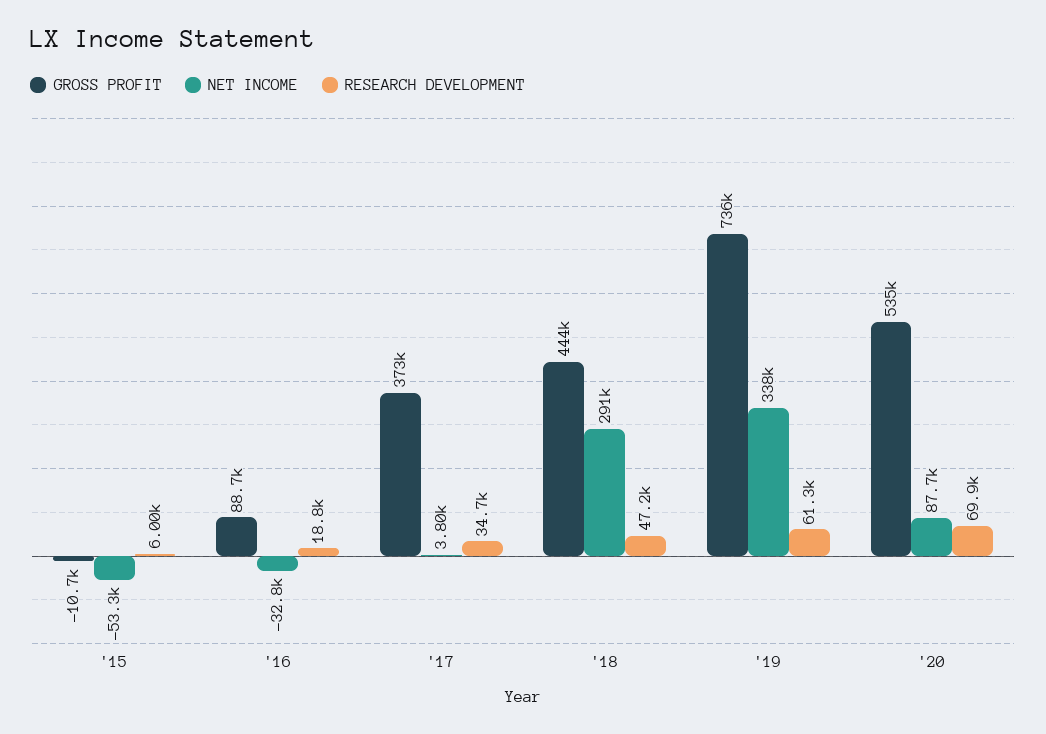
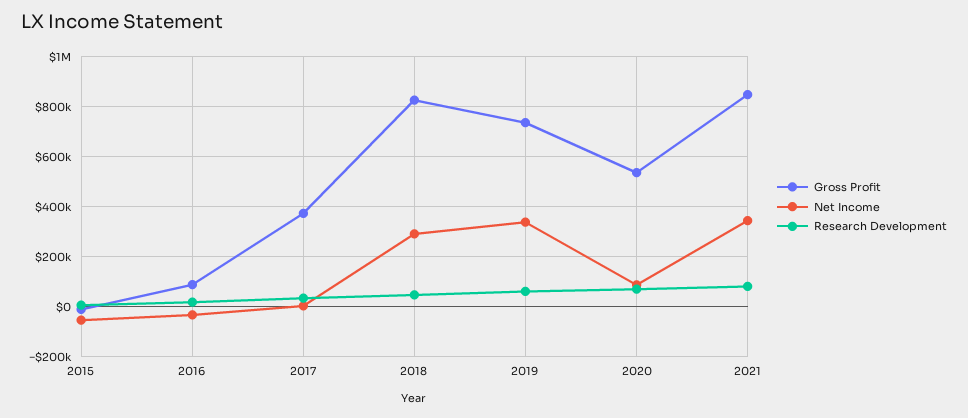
GROSS PROFIT, '18: 444000 -> 825000
GROSS PROFIT, 2021: none -> 850000
NET INCOME, 2021: none -> 350000
RESEARCH DEVELOPMENT, 2021: none -> 75000

